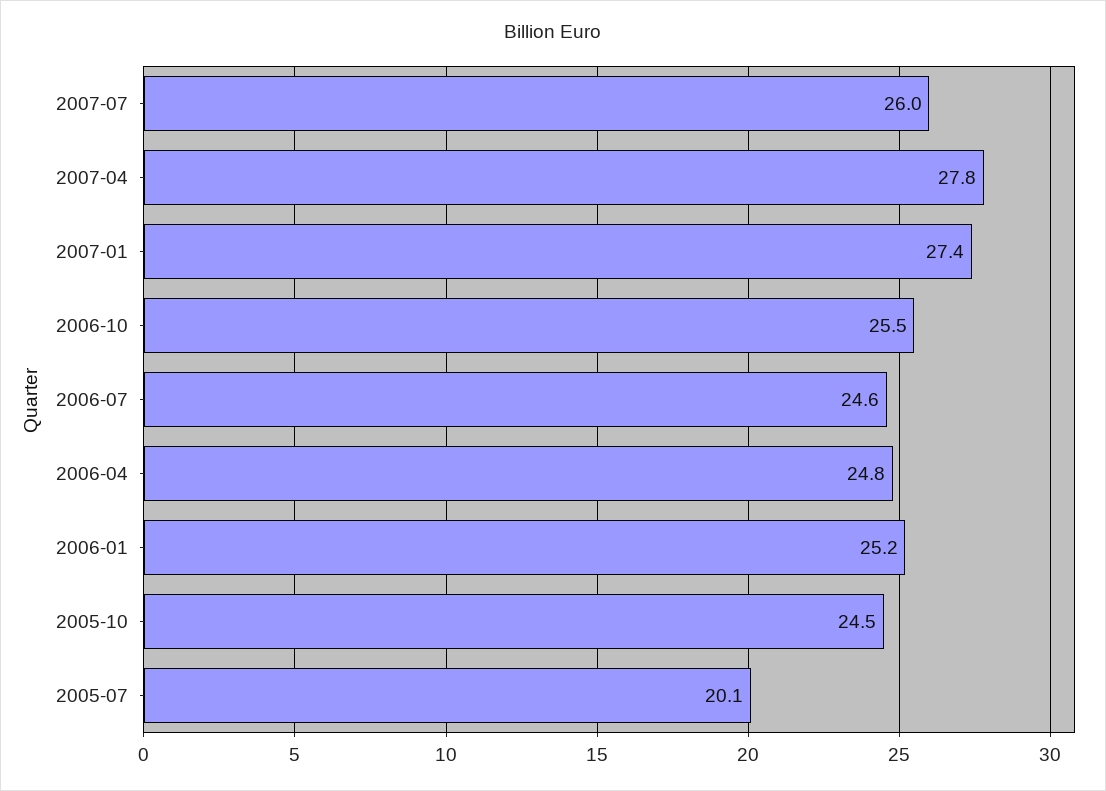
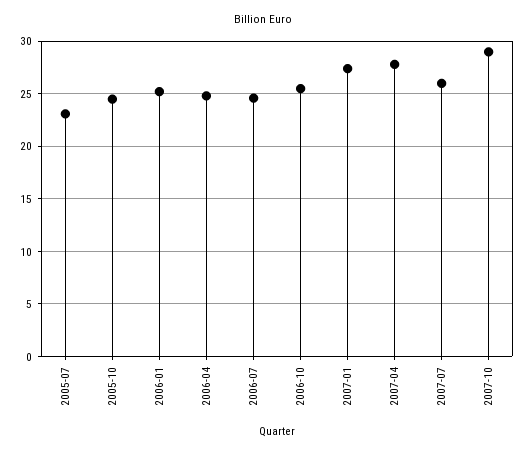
2005-07: 20.1 -> 23
2007-10: none -> 29

